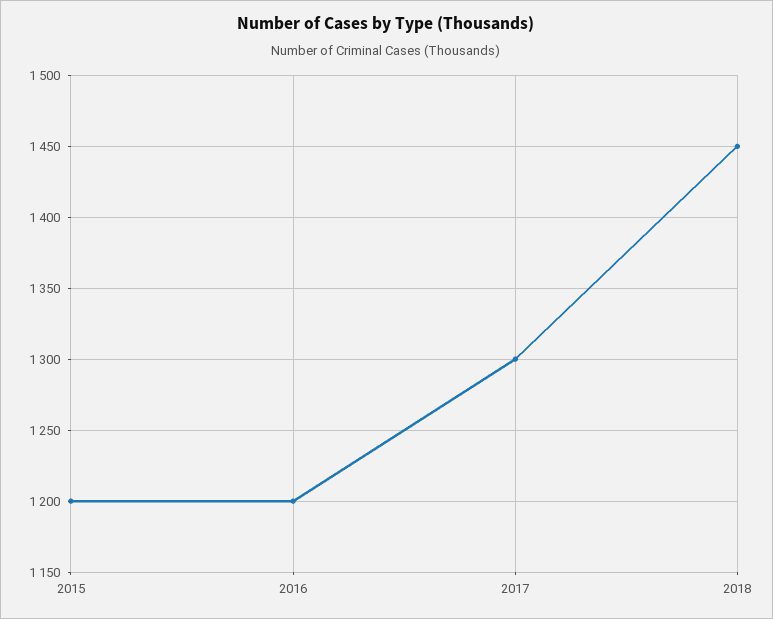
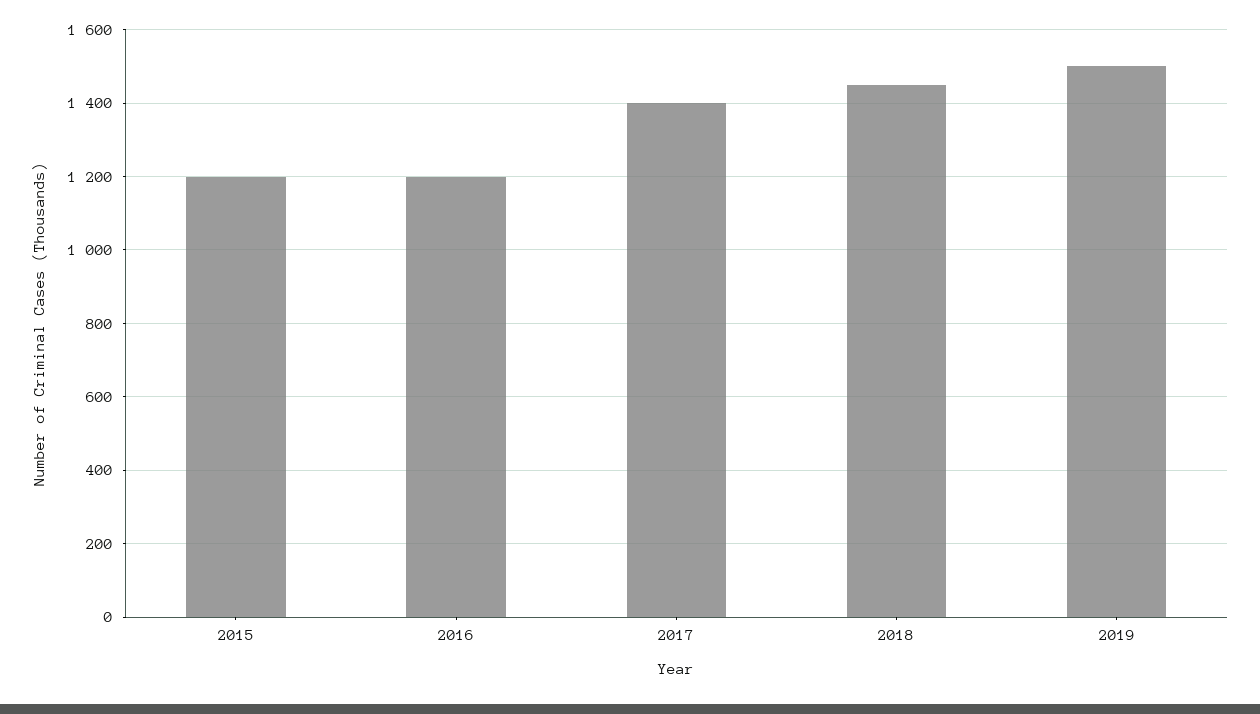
2017: 1300 -> 1400
2019: none -> 1500

